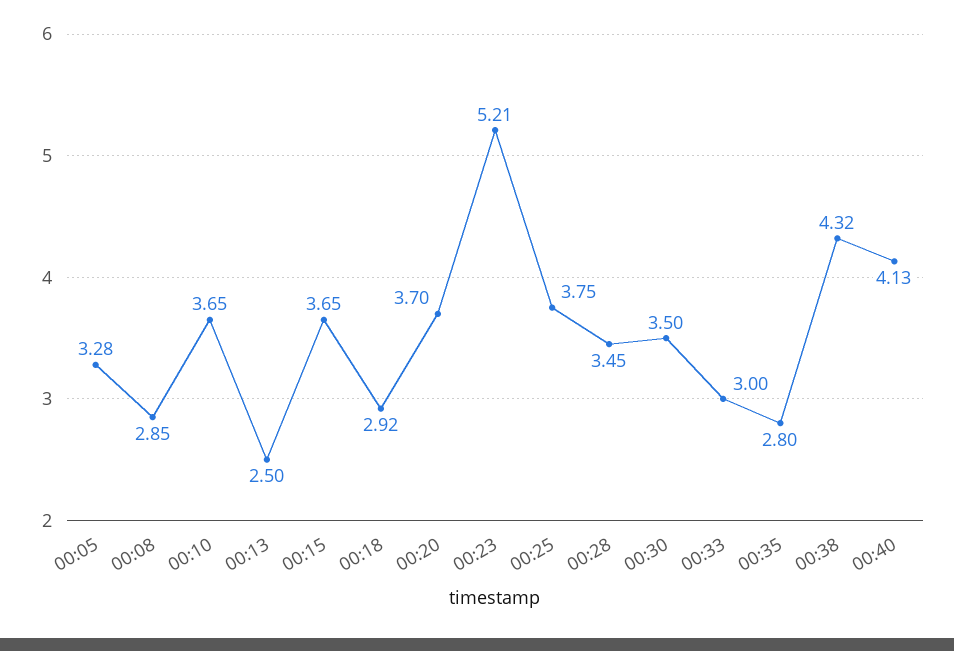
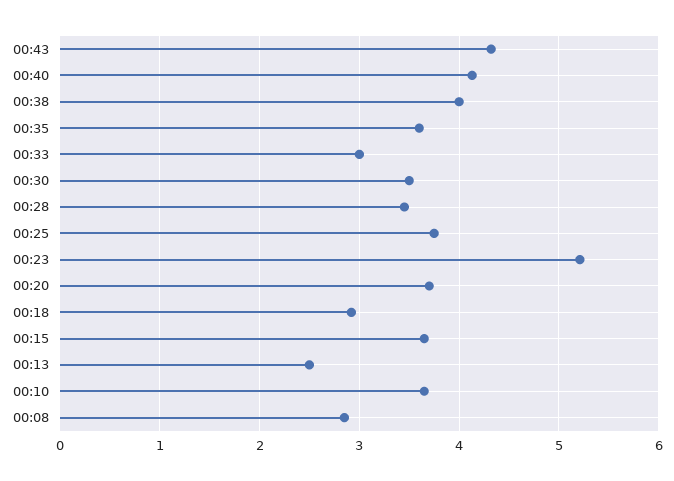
00:05: 3.28 -> none
00:35: 2.8 -> 3.6
00:38: 4.32 -> 4
00:43: none -> 4.3

